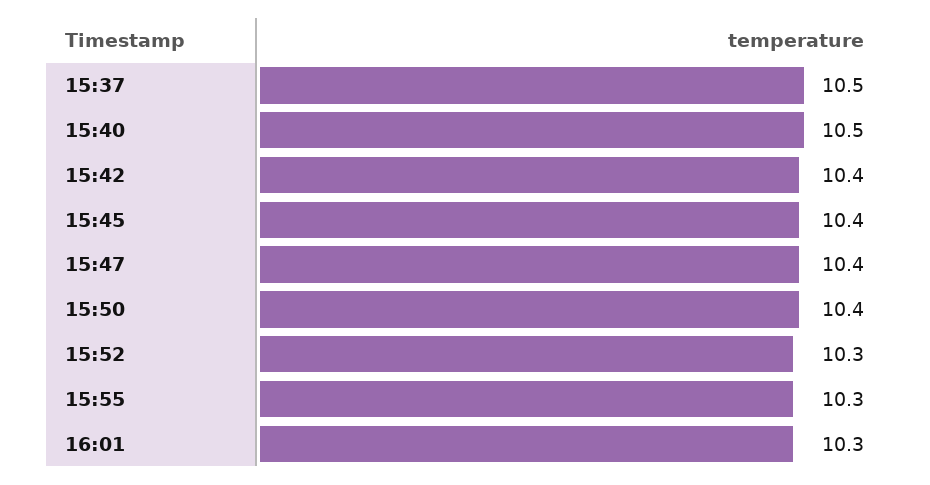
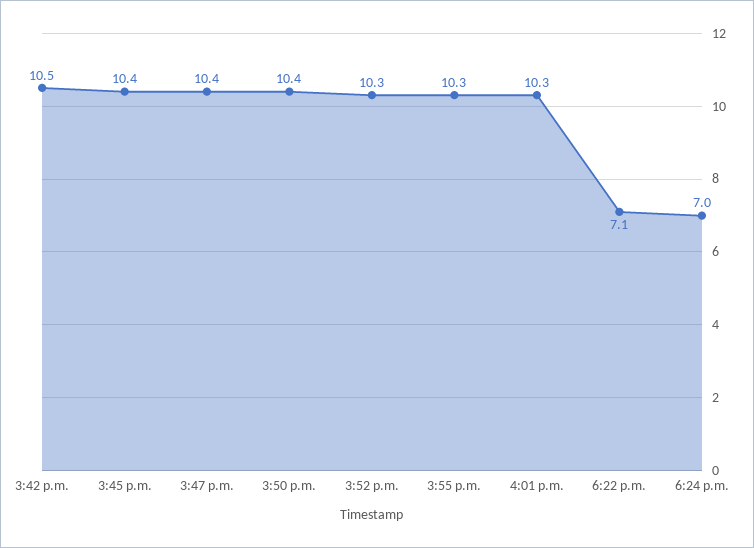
15:37: 10.5 -> none
15:40: 10.5 -> none
15:42: 10.4 -> 10.5
6:22 p.m.: none -> 7.1
6:24 p.m.: none -> 7

